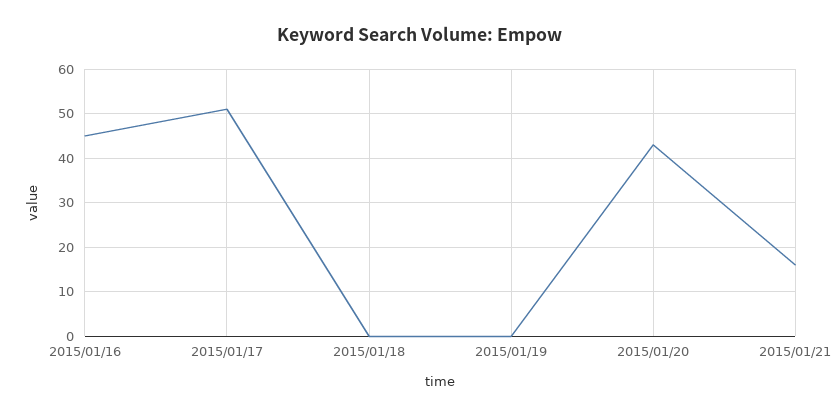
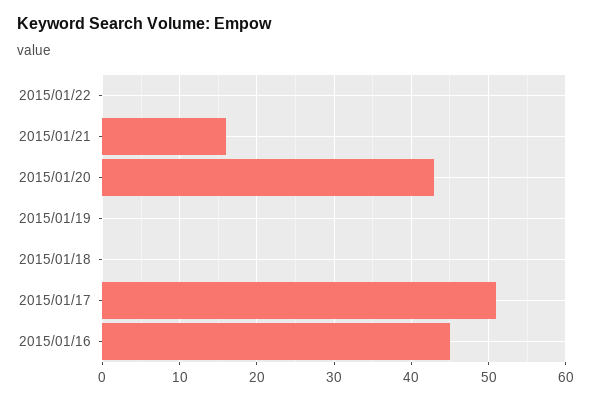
2015/01/22: none -> 0

